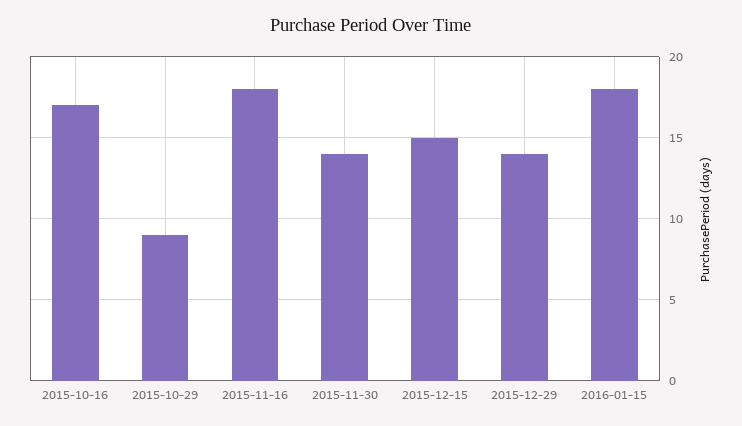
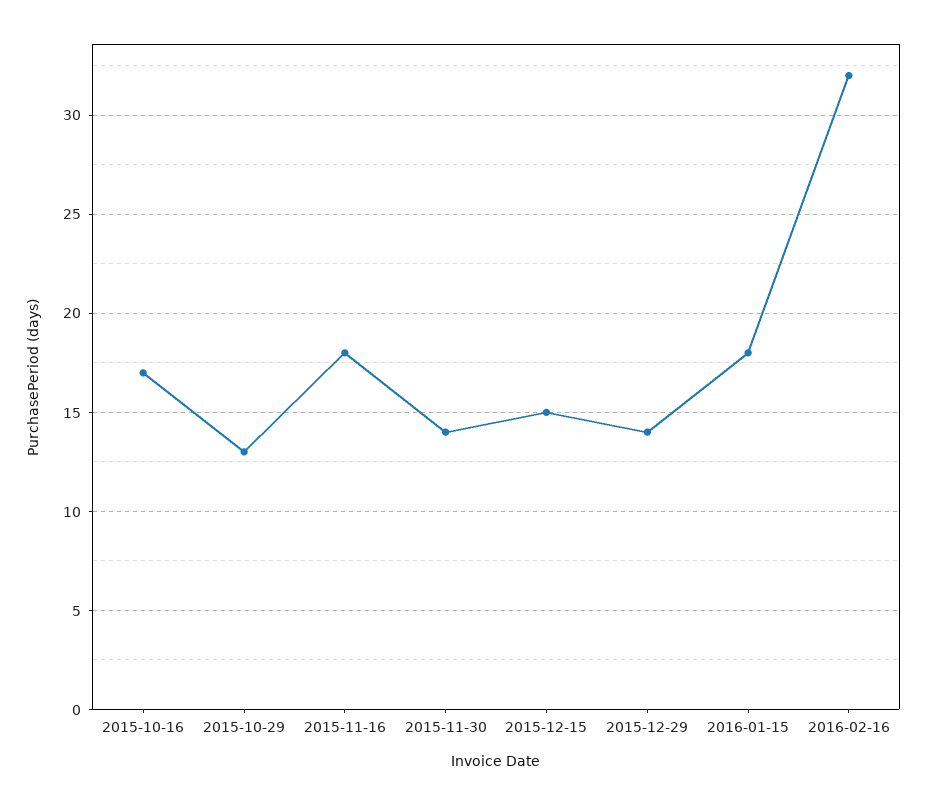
2015-10-29: 9 -> 13
2016-02-16: none -> 32

